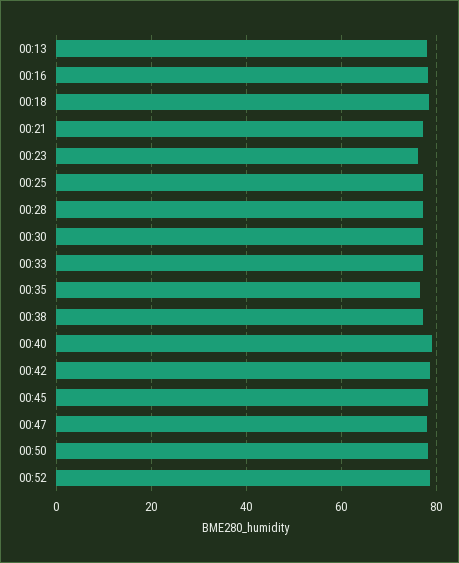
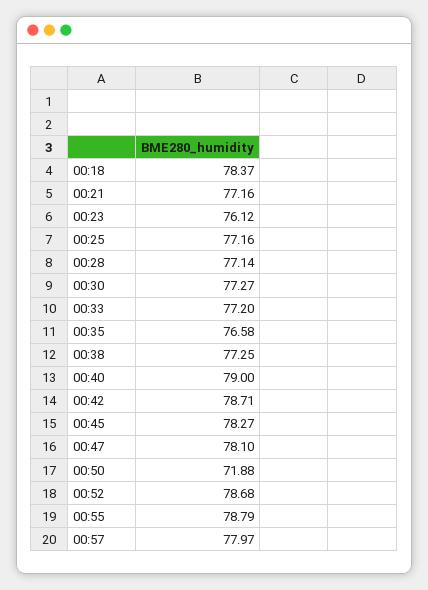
00:13: 78 -> none
00:16: 78 -> none
00:50: 78 -> 71.88
00:55: none -> 78.79
00:57: none -> 77.97

